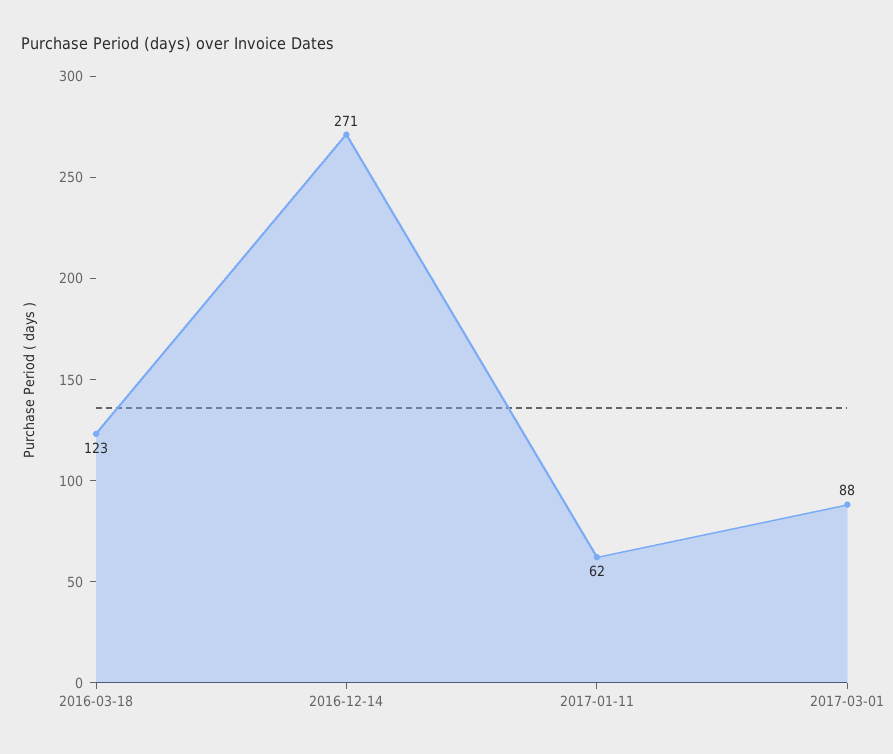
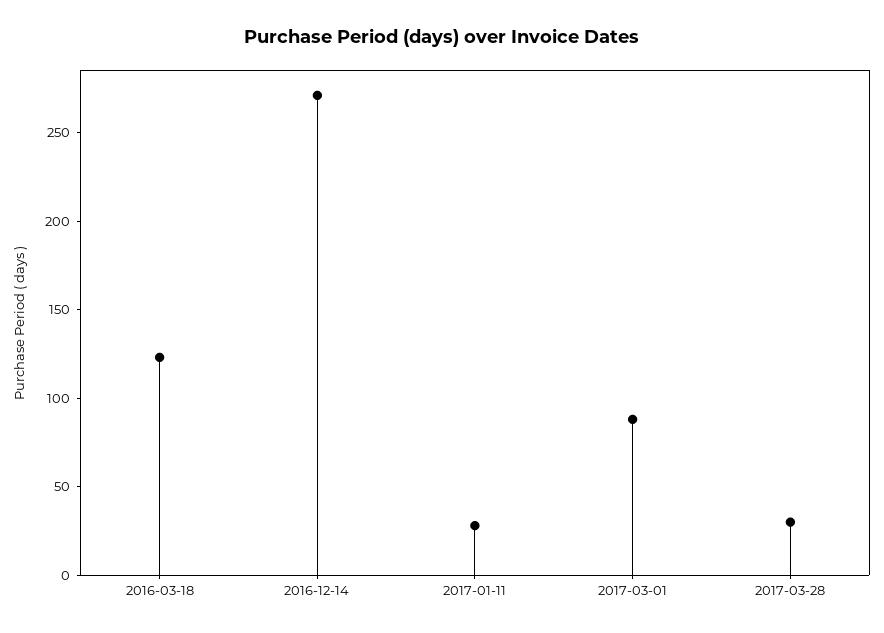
2017-01-11: 62 -> 30
2017-03-28: none -> 30

